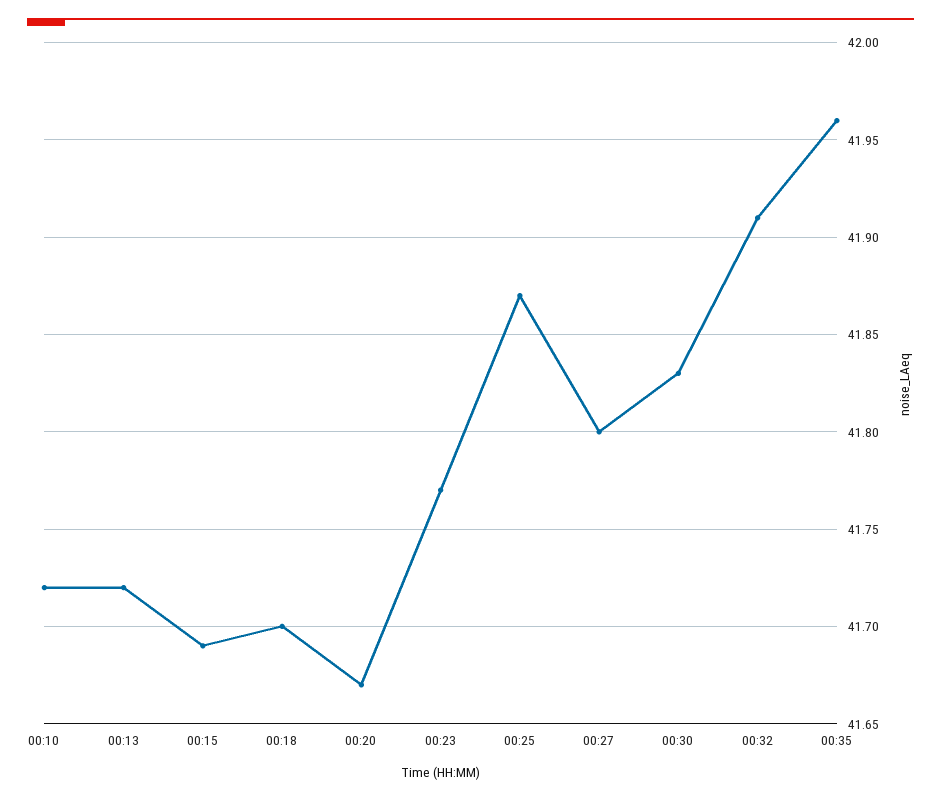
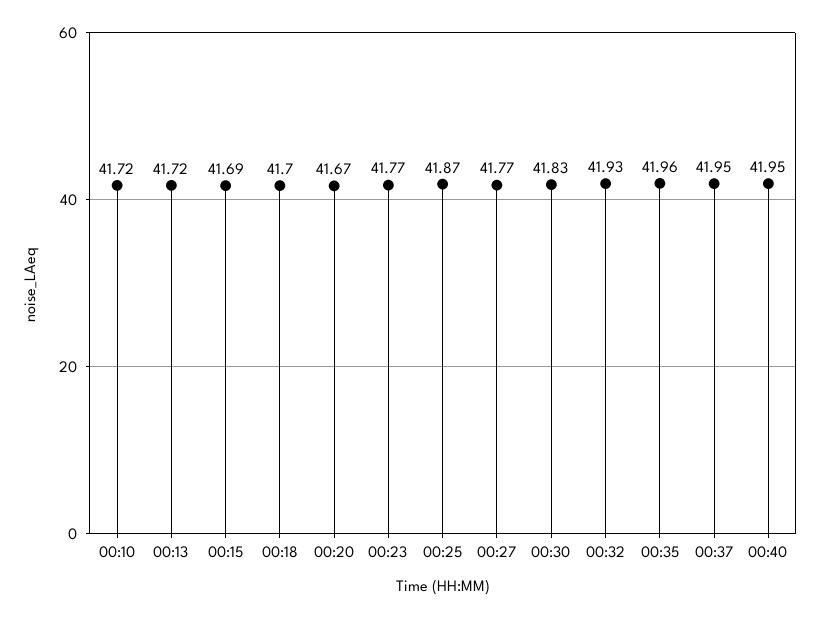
00:27: 41.8 -> 41.77
00:32: 41.91 -> 41.93
00:37: none -> 41.95
00:40: none -> 41.95

